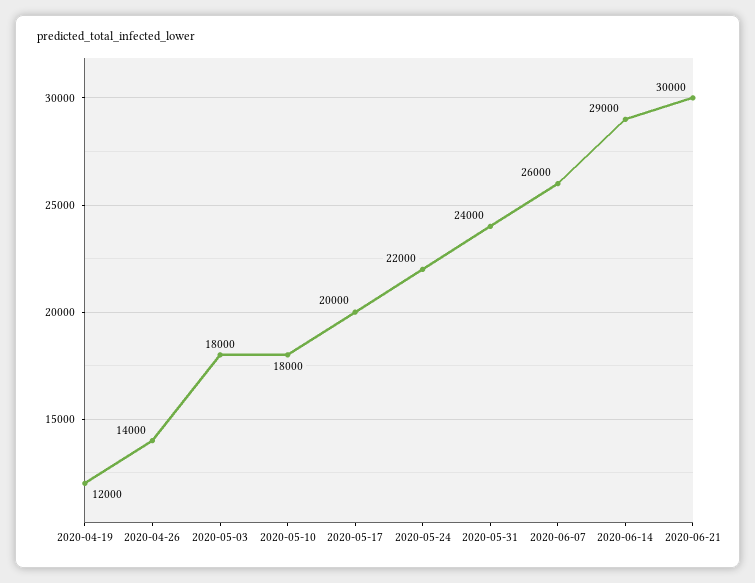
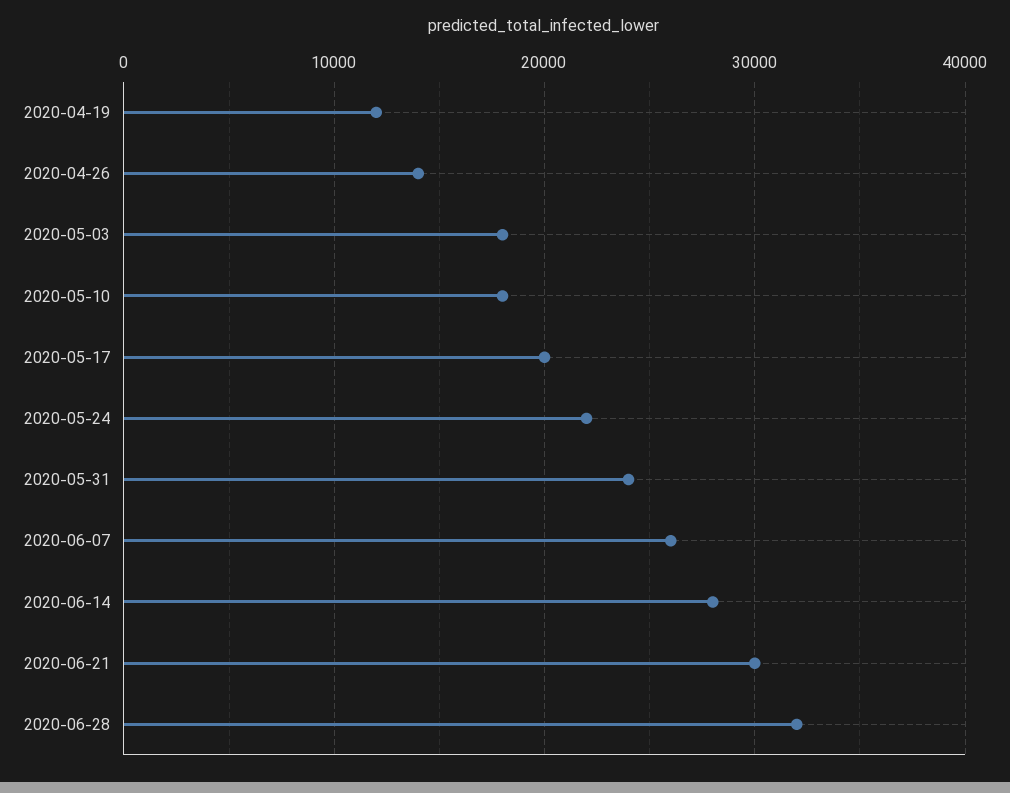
2020-06-14: 29000 -> 28000
2020-06-28: none -> 32000

